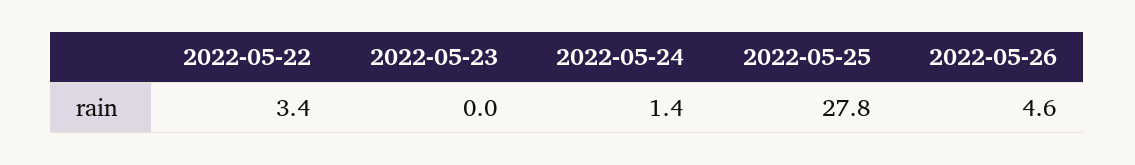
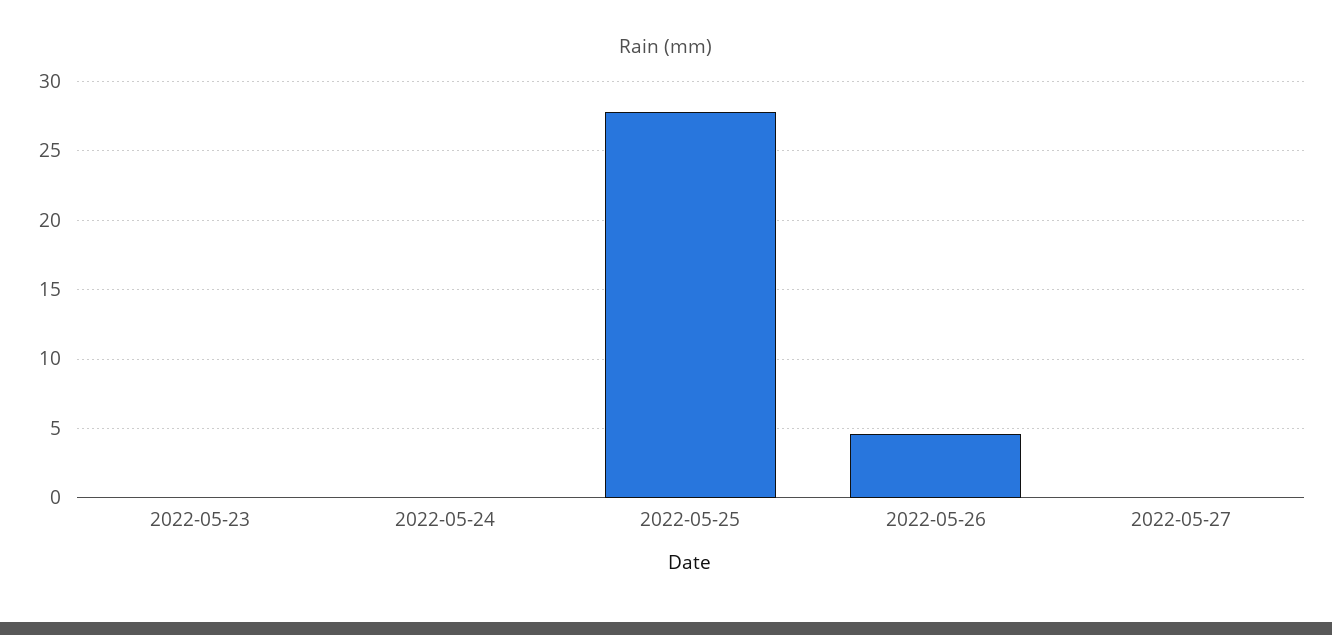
2022-05-22: 3.4 -> none
2022-05-24: 1.4 -> 0
2022-05-27: none -> 0

